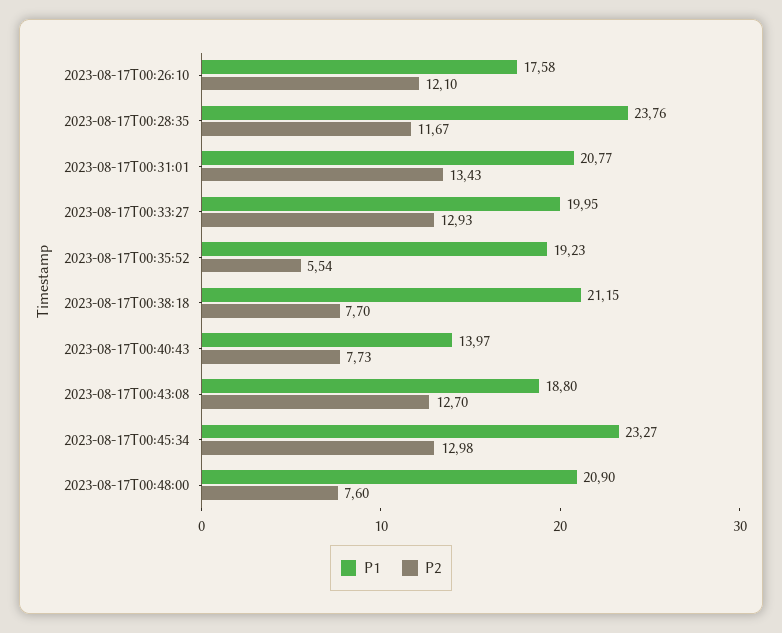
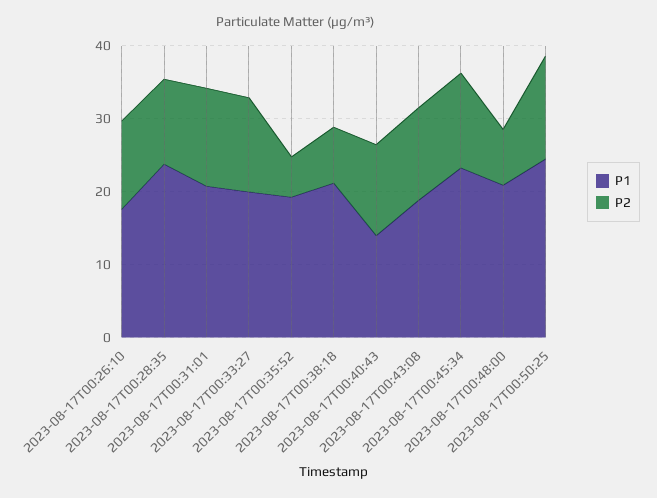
P2, 2023-08-17T00:40:43: 7.73 -> 12
P1, 2023-08-17T00:50:25: none -> 24
P2, 2023-08-17T00:50:25: none -> 14

